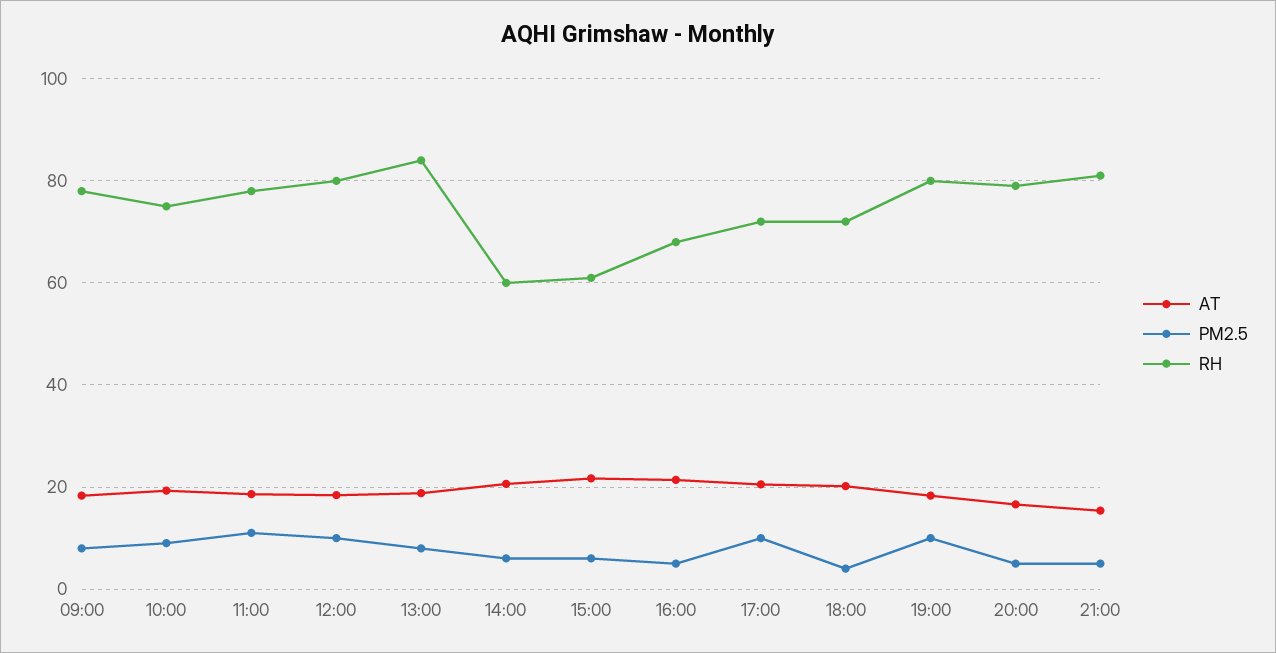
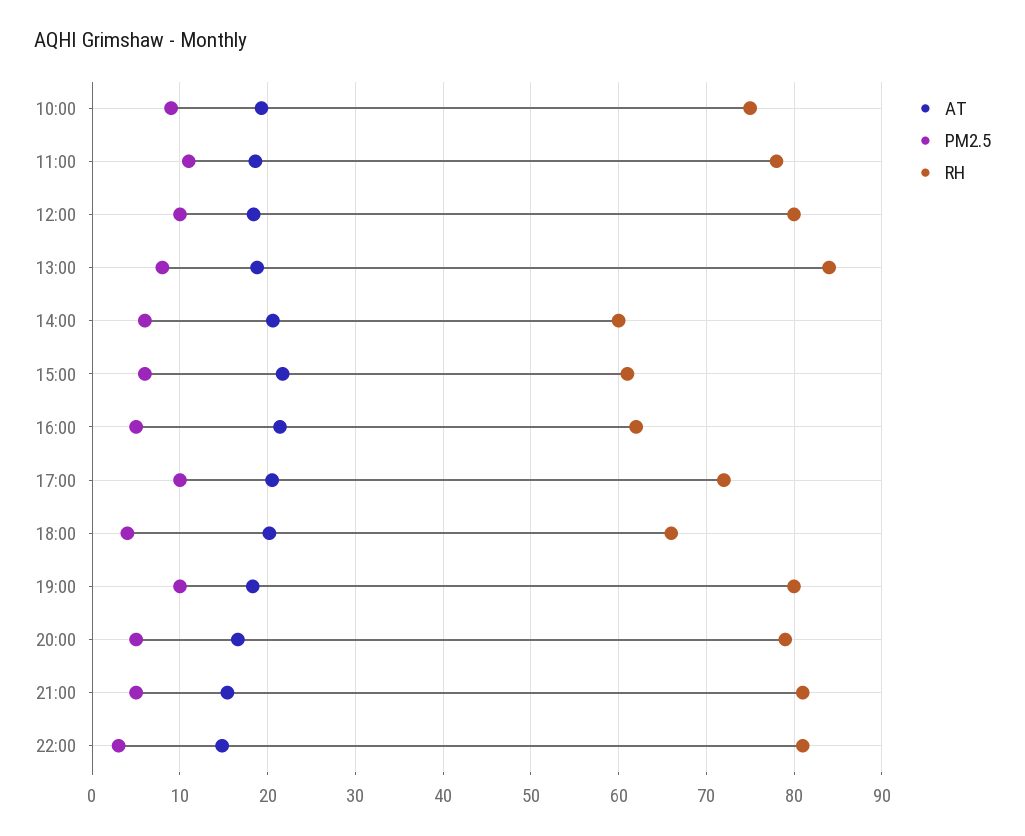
AT, 09:00: 18 -> none
PM2.5, 09:00: 8 -> none
RH, 09:00: 78 -> none
RH, 16:00: 68 -> 62
RH, 18:00: 72 -> 66
AT, 22:00: none -> 15
PM2.5, 22:00: none -> 3
RH, 22:00: none -> 81

